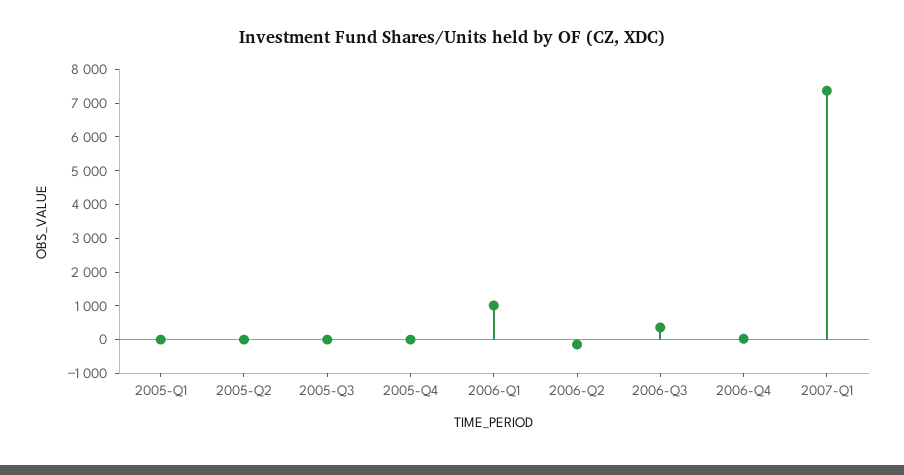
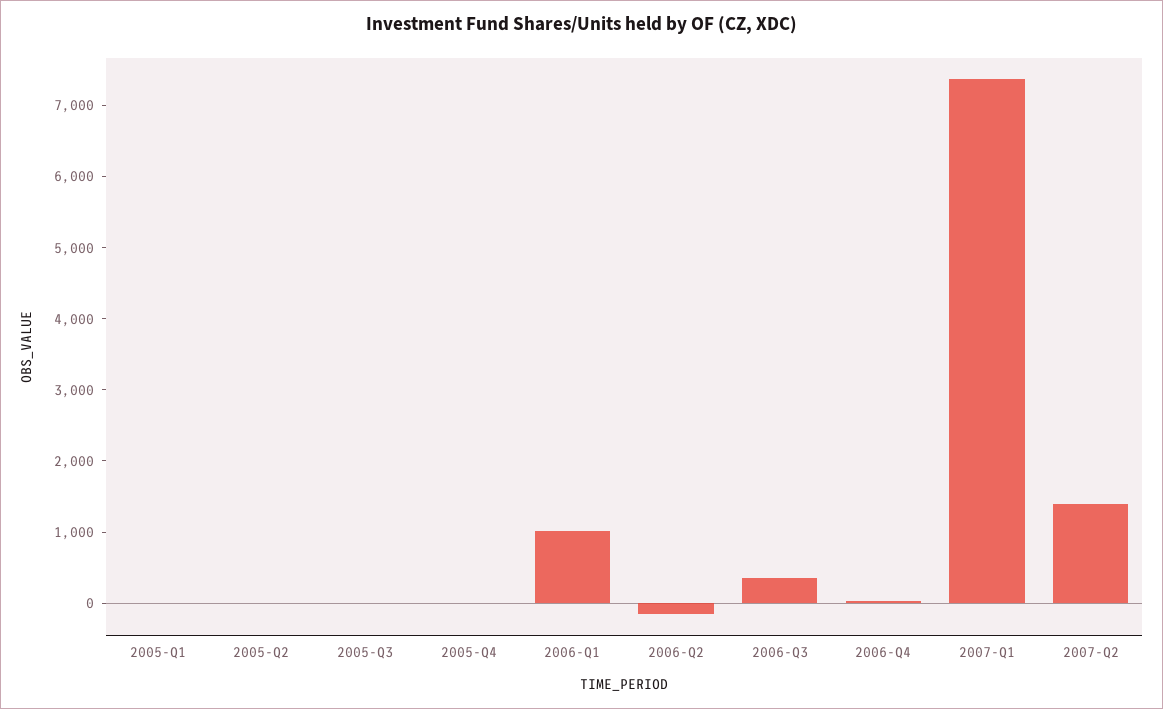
2007-Q2: none -> 1400

